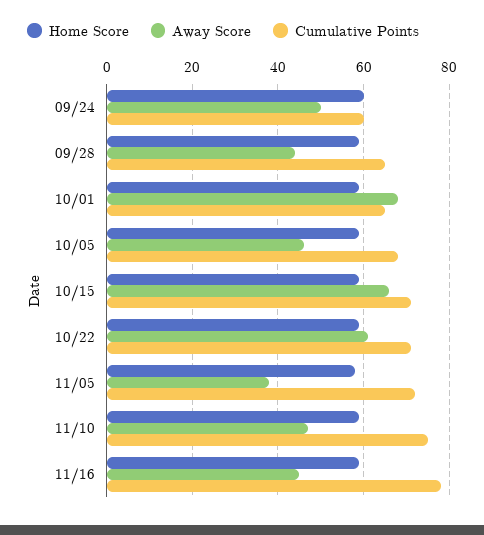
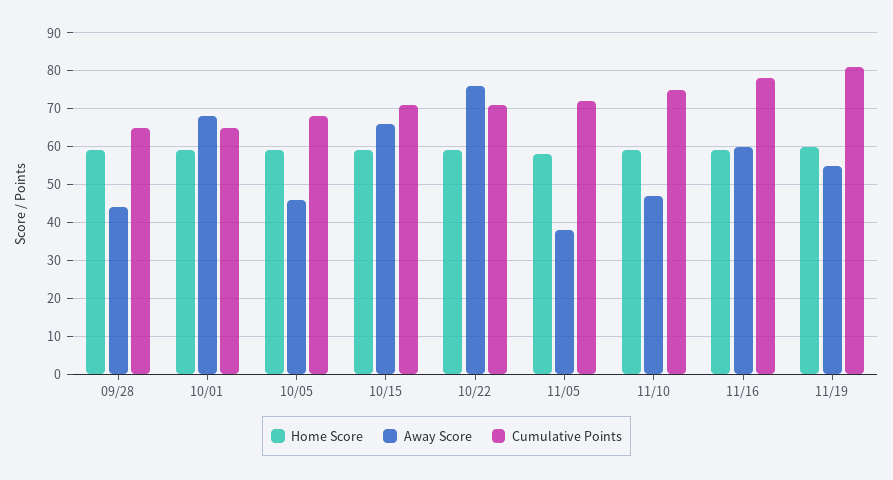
Home Score, 09/24: 60 -> none
Away Score, 09/24: 50 -> none
Cumulative Points, 09/24: 60 -> none
Away Score, 10/22: 60 -> 75
Away Score, 11/16: 45 -> 60
Home Score, 11/19: none -> 60
Away Score, 11/19: none -> 55
Cumulative Points, 11/19: none -> 80

